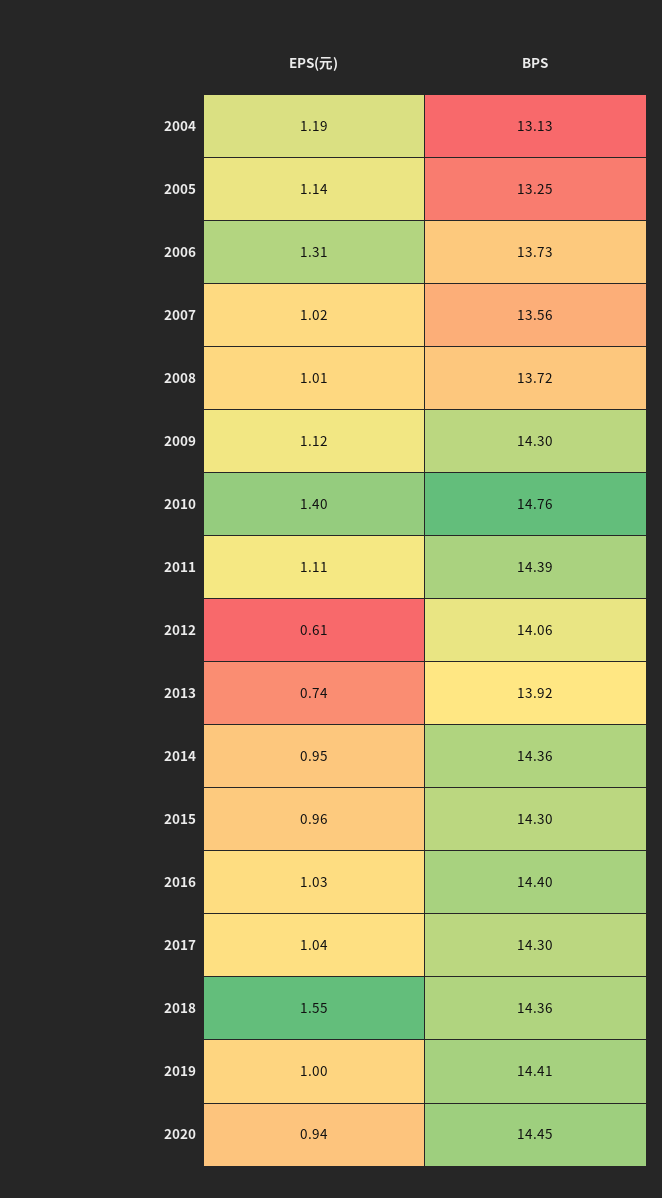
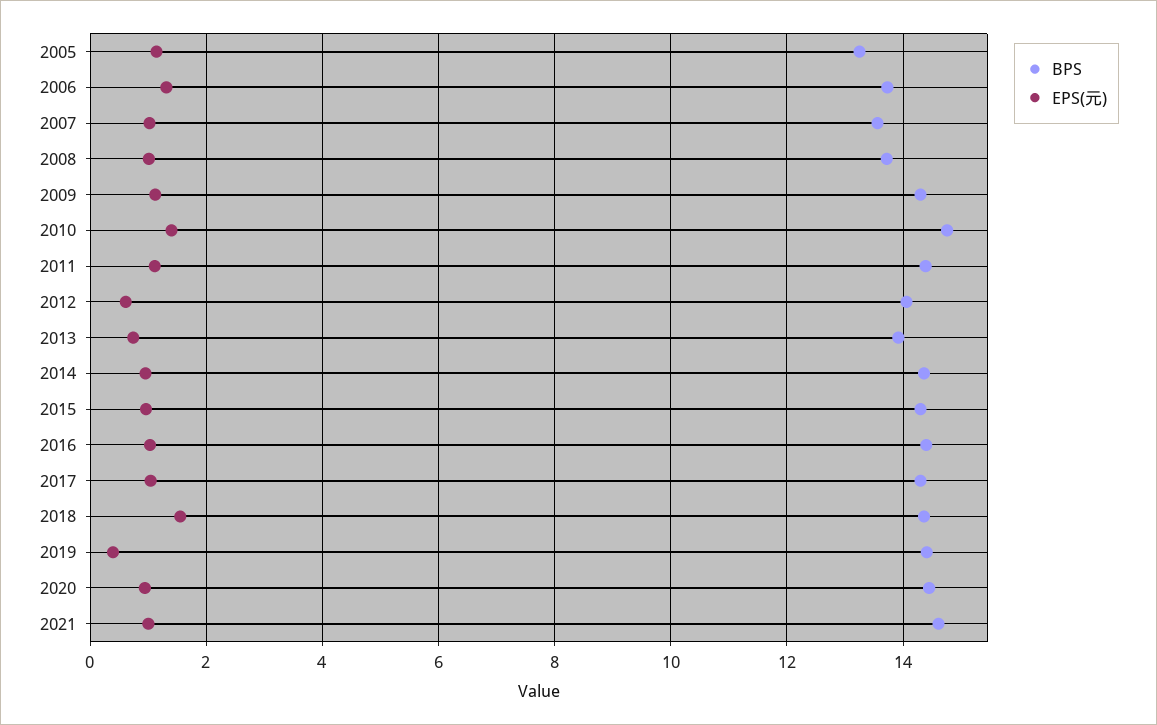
EPS(元), 2004: 1.19 -> none
BPS, 2004: 13.13 -> none
EPS(元), 2019: 1 -> 0.4
BPS, 2021: none -> 14.6
EPS(元), 2021: none -> 1

